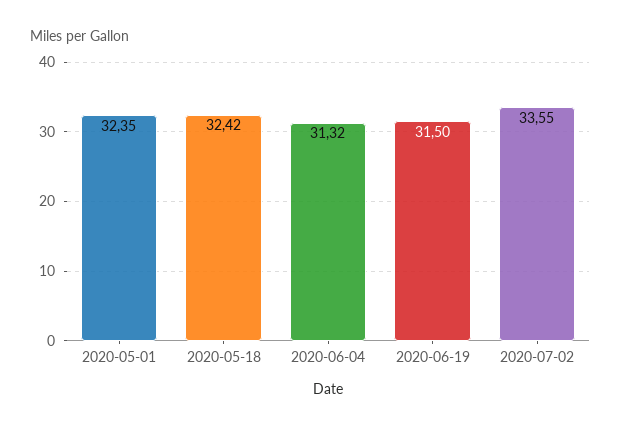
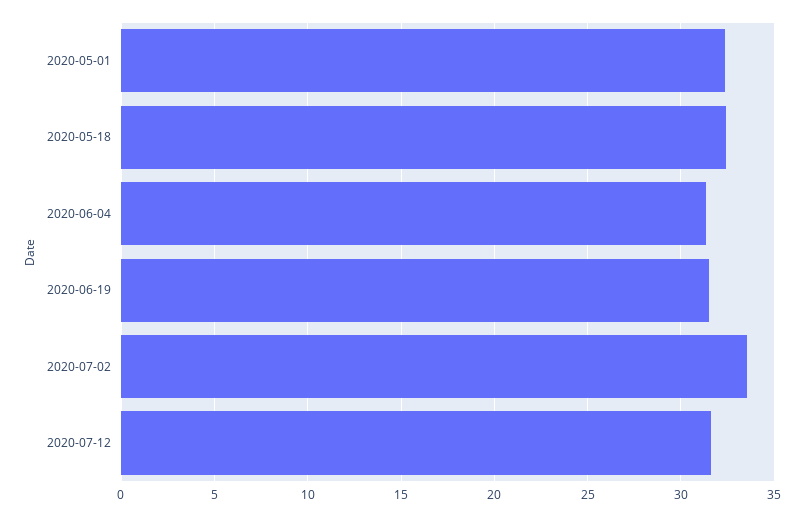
2020-07-12: none -> 31.5

